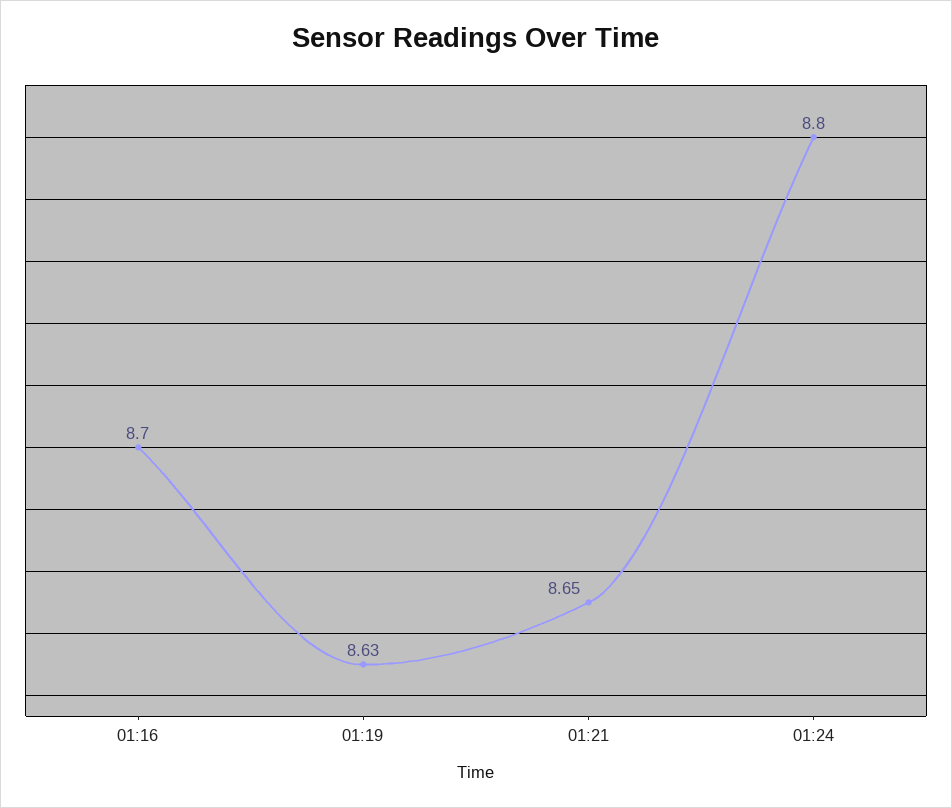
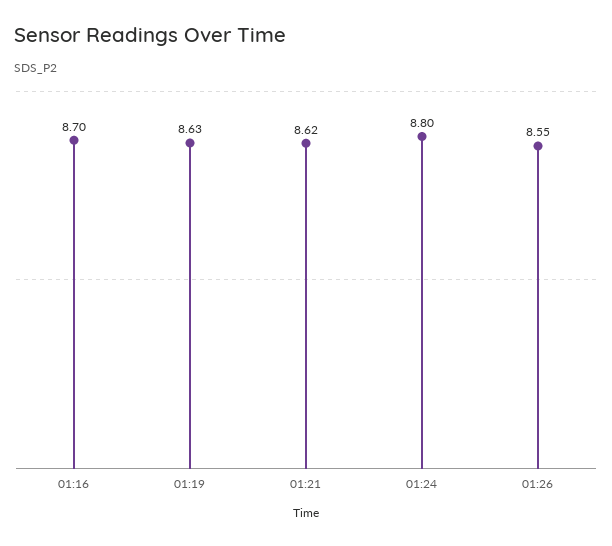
01:21: 8.65 -> 8.62
01:26: none -> 8.55

